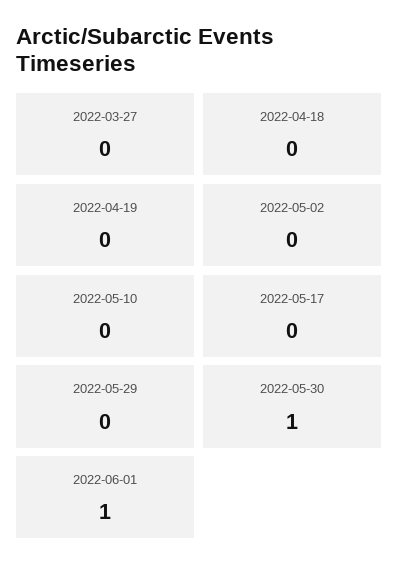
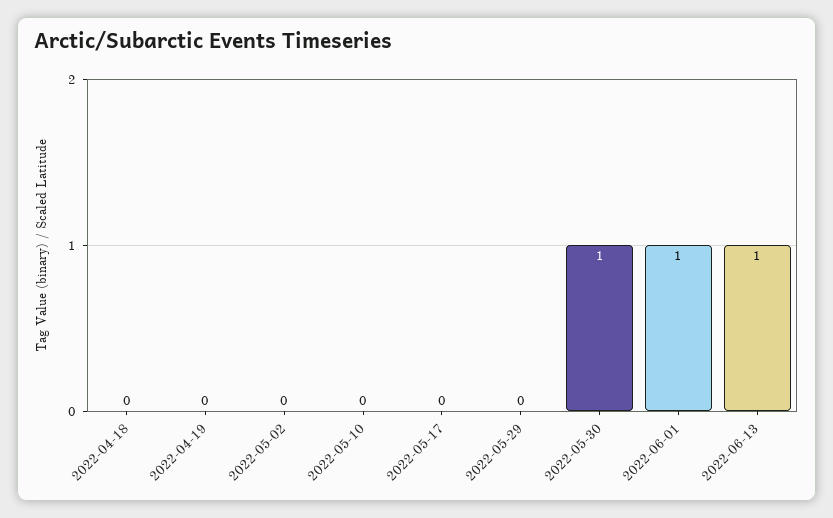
2022-03-27: 0 -> none
2022-06-13: none -> 1

